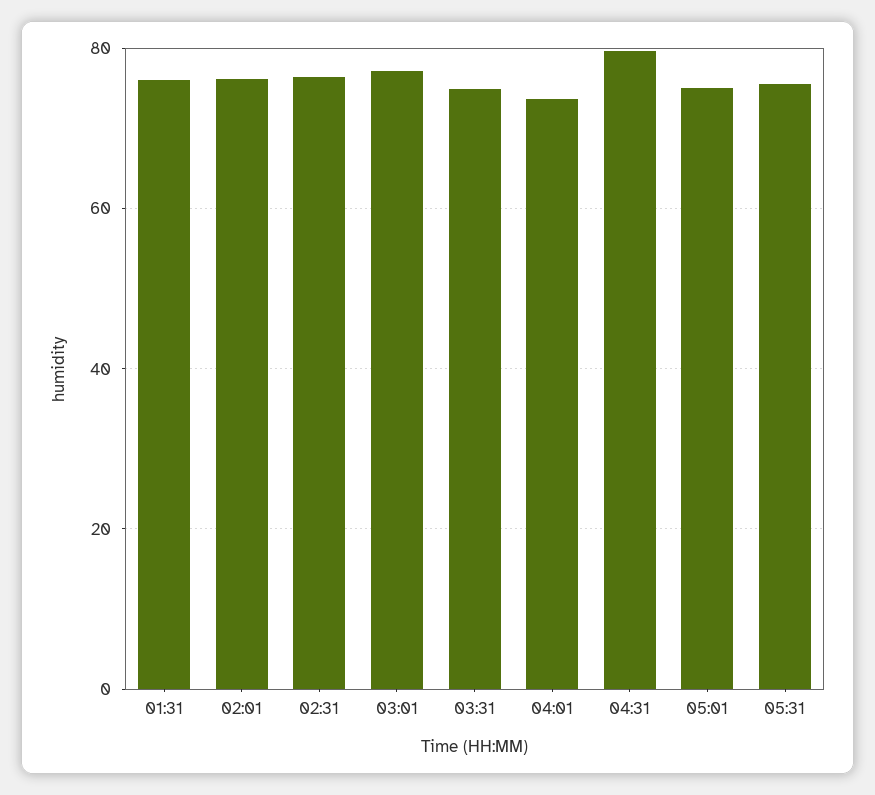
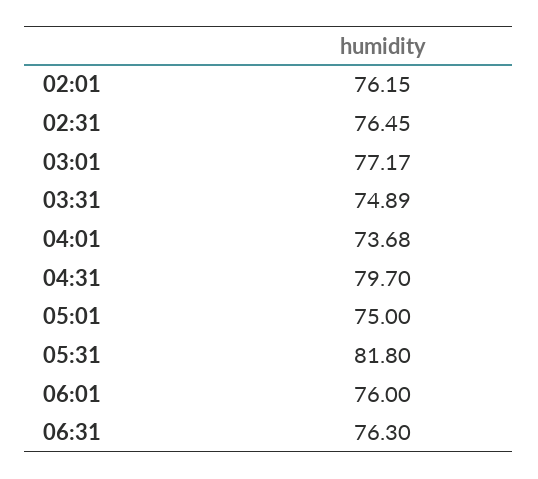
01:31: 76 -> none
05:31: 76 -> 81.8
06:01: none -> 76
06:31: none -> 76.3

